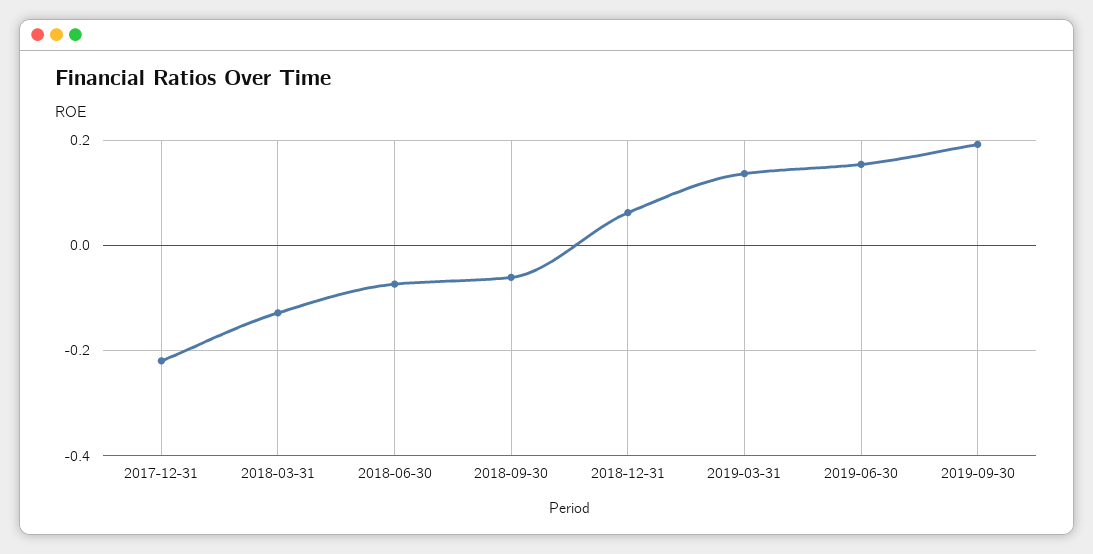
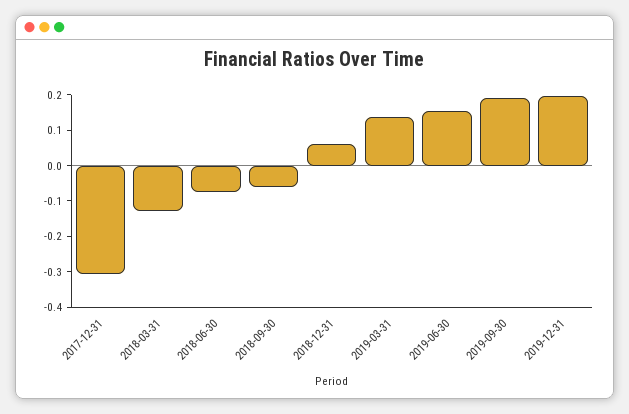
2017-12-31: -0.22 -> -0.3
2019-12-31: none -> 0.2

